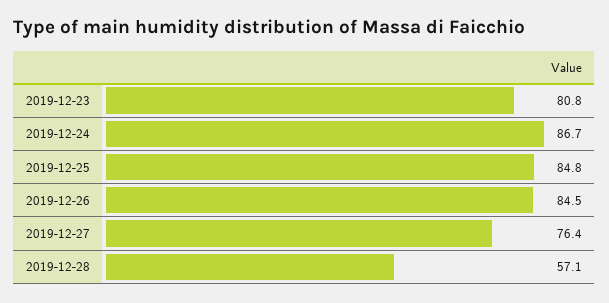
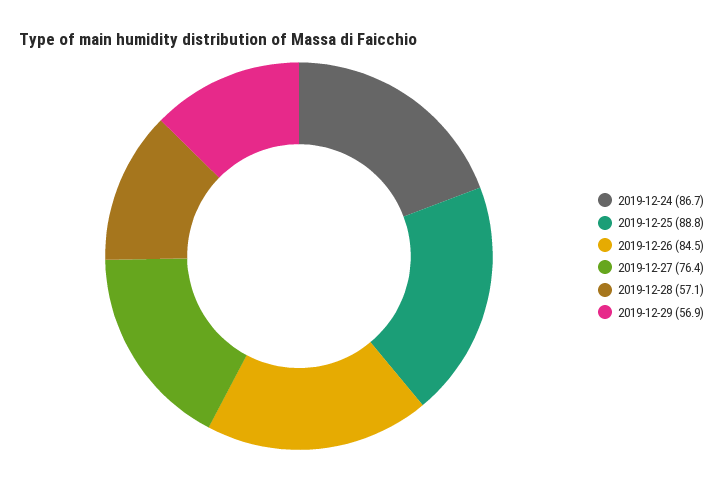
2019-12-23: 80.8 -> none
2019-12-25: 84.8 -> 88.8
2019-12-29: none -> 56.9

